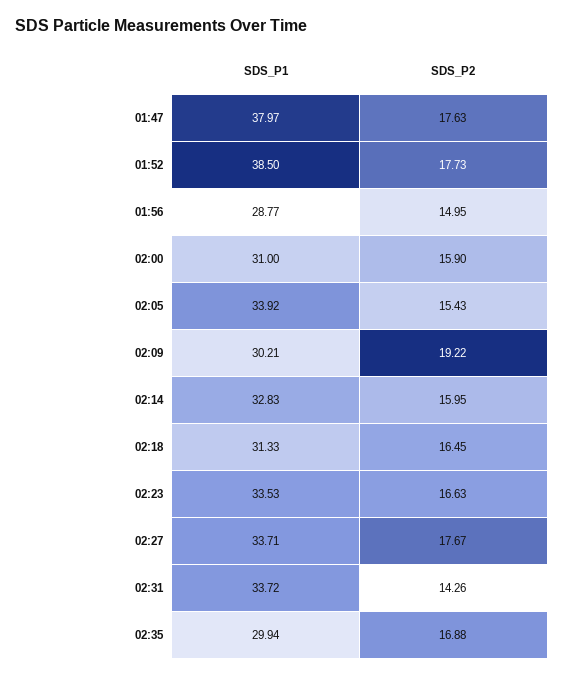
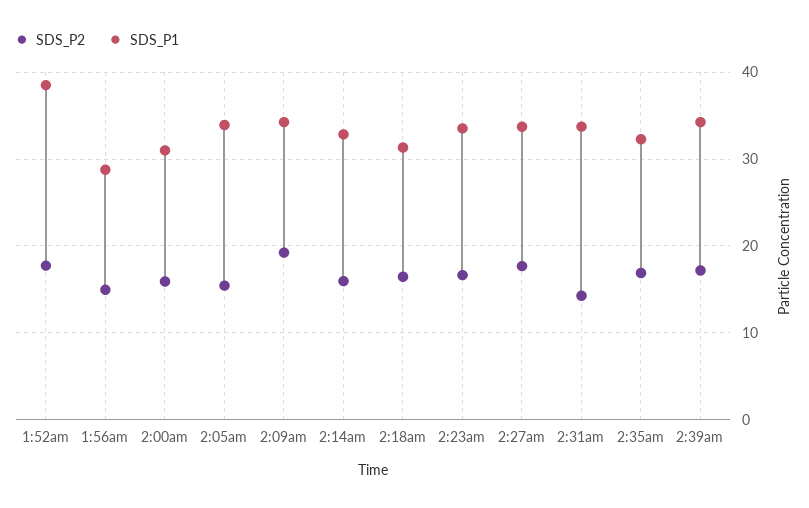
SDS_P1, 01:47: 37.97 -> none
SDS_P2, 01:47: 17.63 -> none
SDS_P1, 02:09: 30.21 -> 34
SDS_P1, 02:35: 29.94 -> 32
SDS_P2, 2:39am: none -> 17
SDS_P1, 2:39am: none -> 34

